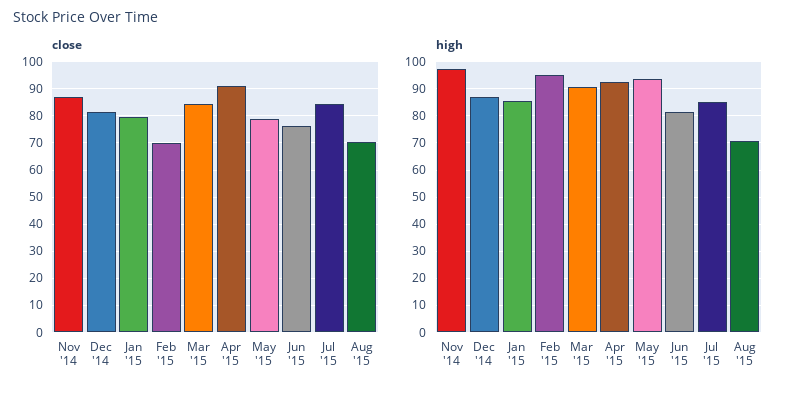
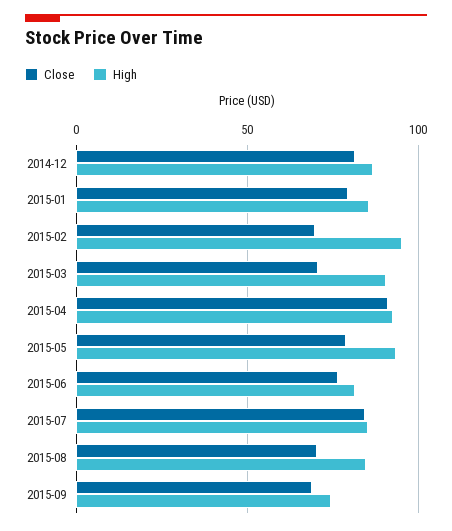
close, Nov '14: 87.5 -> none
close, Mar '15: 85 -> 70
high, Nov '14: 97.5 -> none
high, Aug '15: 70 -> 85
close, 2015-09: none -> 70
high, 2015-09: none -> 75

